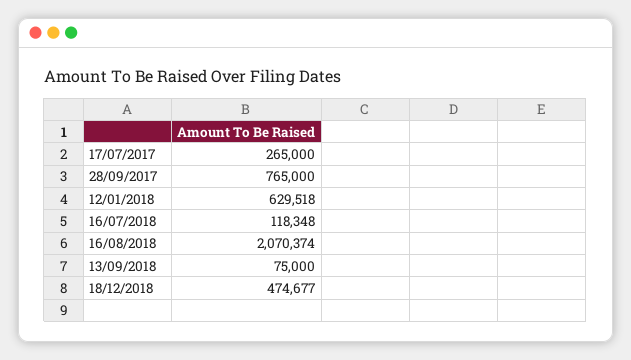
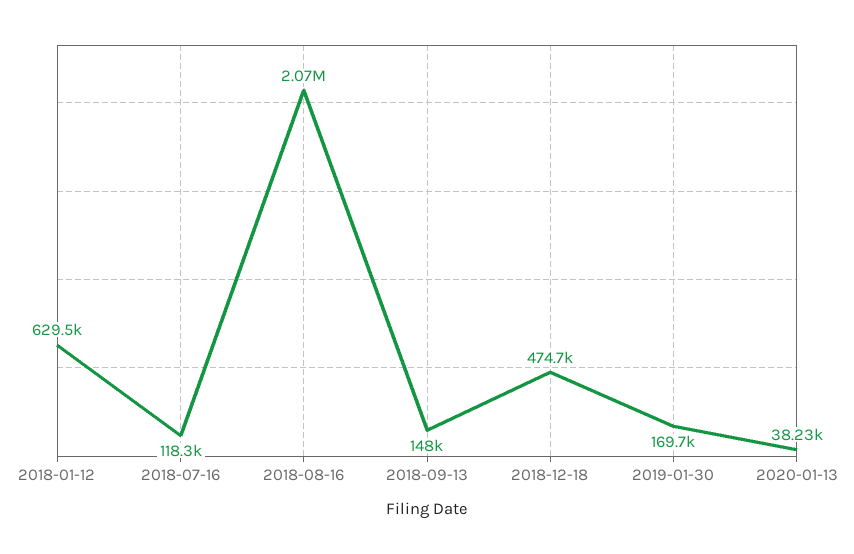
17/07/2017: 265000 -> none
28/09/2017: 765000 -> none
13/09/2018: 75000 -> 148000
2019-01-30: none -> 169700
2020-01-13: none -> 38230

